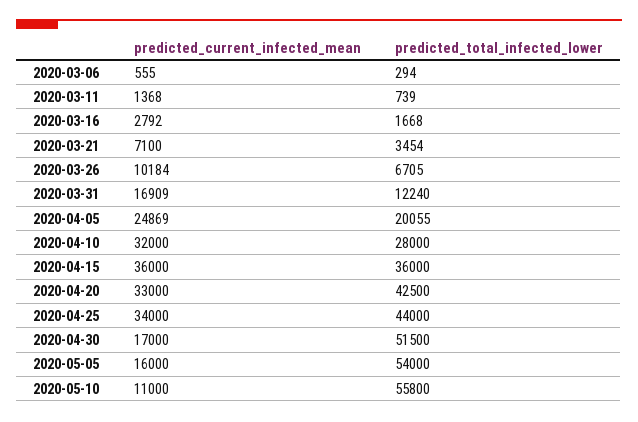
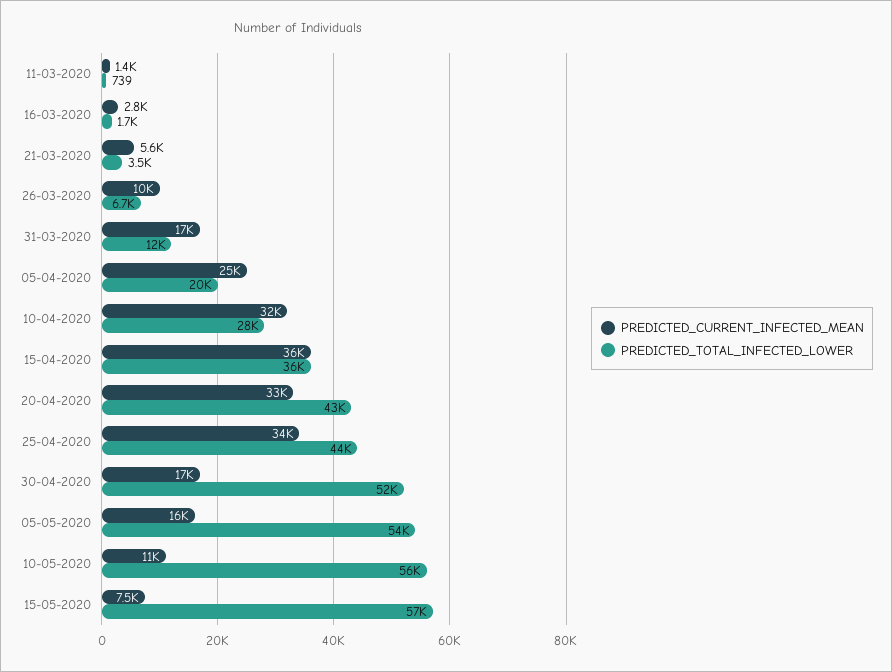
predicted_current_infected_mean, 2020-03-06: 555 -> none
predicted_total_infected_lower, 2020-03-06: 294 -> none
predicted_current_infected_mean, 2020-03-21: 7100 -> 5600
predicted_current_infected_mean, 15-05-2020: none -> 7500
predicted_total_infected_lower, 15-05-2020: none -> 57000

